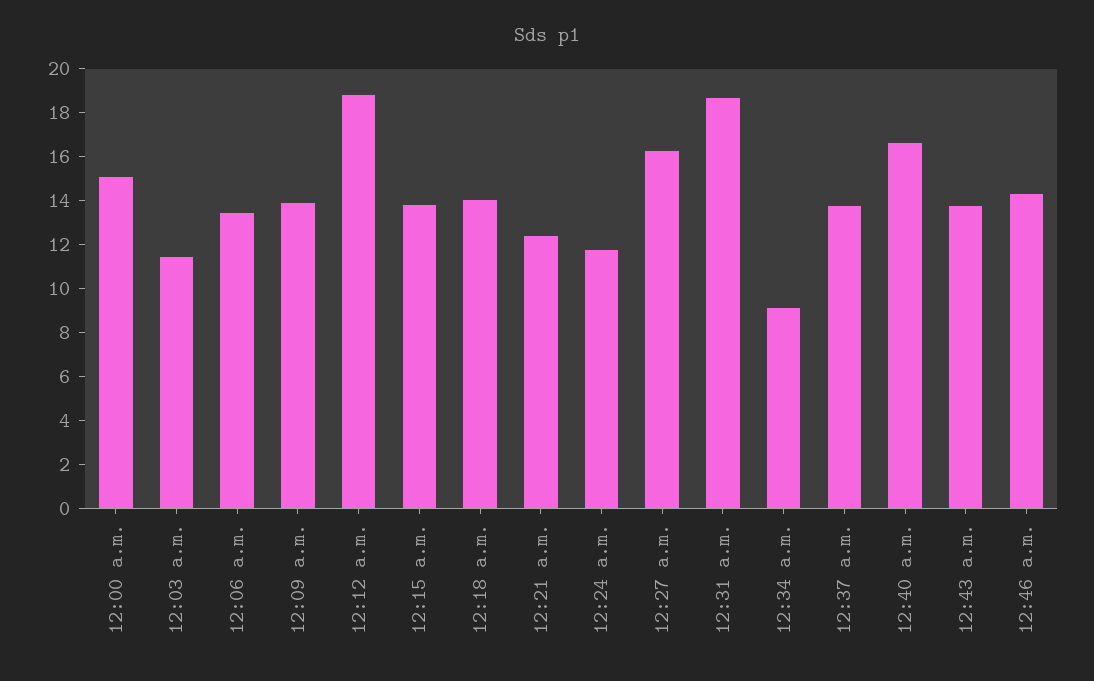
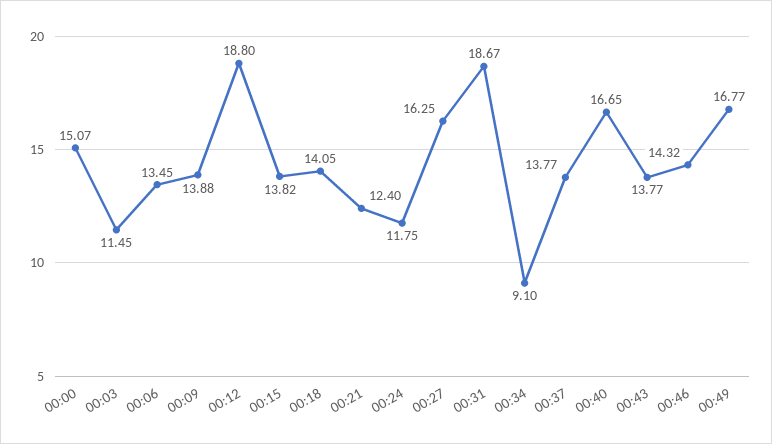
00:49: none -> 16.77

